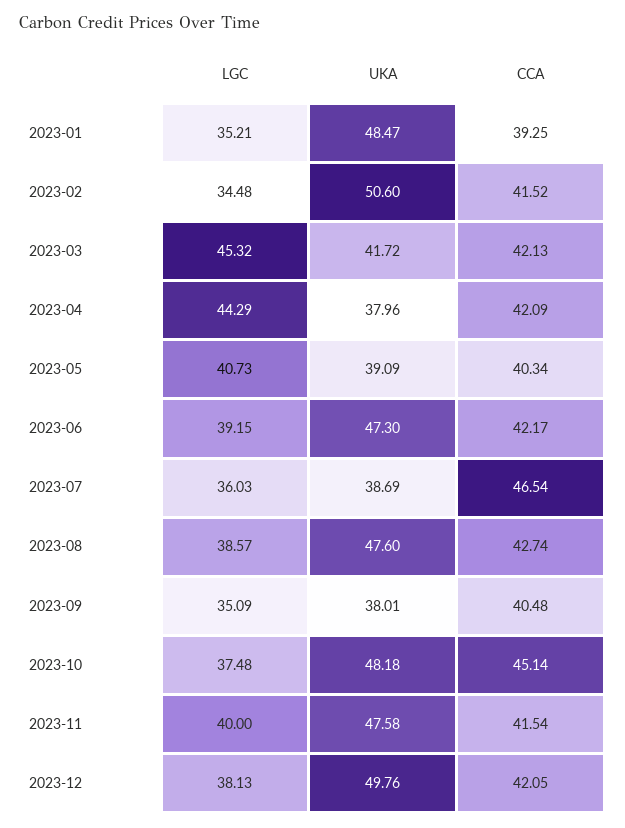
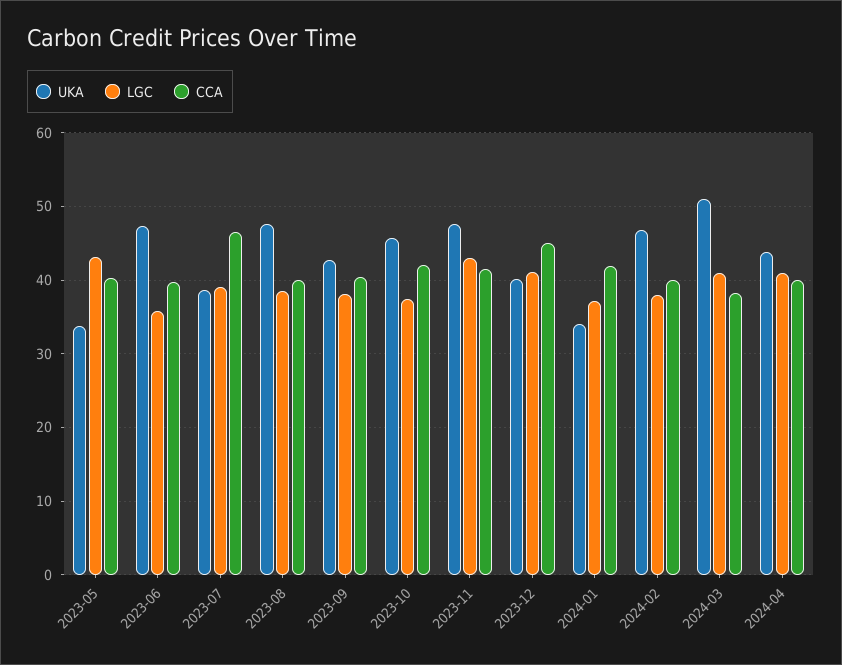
LGC, 2023-01: 35.21 -> none
UKA, 2023-01: 48.47 -> none
CCA, 2023-01: 39.25 -> none
LGC, 2023-02: 34.48 -> none
UKA, 2023-02: 50.6 -> none
CCA, 2023-02: 41.52 -> none
LGC, 2023-03: 45.32 -> none
UKA, 2023-03: 41.72 -> none
CCA, 2023-03: 42.13 -> none
LGC, 2023-04: 44.29 -> none
UKA, 2023-04: 37.96 -> none
CCA, 2023-04: 42.09 -> none
LGC, 2023-05: 40.73 -> 43
UKA, 2023-05: 39.09 -> 34
LGC, 2023-06: 39.15 -> 36
CCA, 2023-06: 42.17 -> 40
LGC, 2023-07: 36.03 -> 39
CCA, 2023-08: 42.74 -> 40
LGC, 2023-09: 35.09 -> 38
UKA, 2023-09: 38.01 -> 43
UKA, 2023-10: 48.18 -> 46
CCA, 2023-10: 45.14 -> 42
LGC, 2023-11: 40 -> 43
LGC, 2023-12: 38.13 -> 41
UKA, 2023-12: 49.76 -> 40
CCA, 2023-12: 42.05 -> 45
UKA, 2024-01: none -> 34
LGC, 2024-01: none -> 37
CCA, 2024-01: none -> 42
UKA, 2024-02: none -> 47
LGC, 2024-02: none -> 38
CCA, 2024-02: none -> 40
UKA, 2024-03: none -> 51
LGC, 2024-03: none -> 41
CCA, 2024-03: none -> 38
UKA, 2024-04: none -> 44
LGC, 2024-04: none -> 41
CCA, 2024-04: none -> 40

